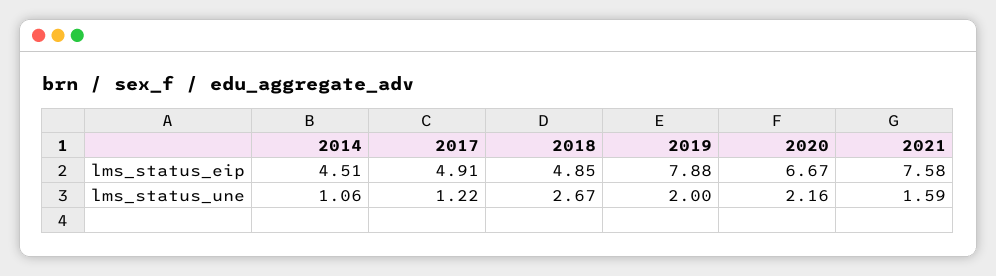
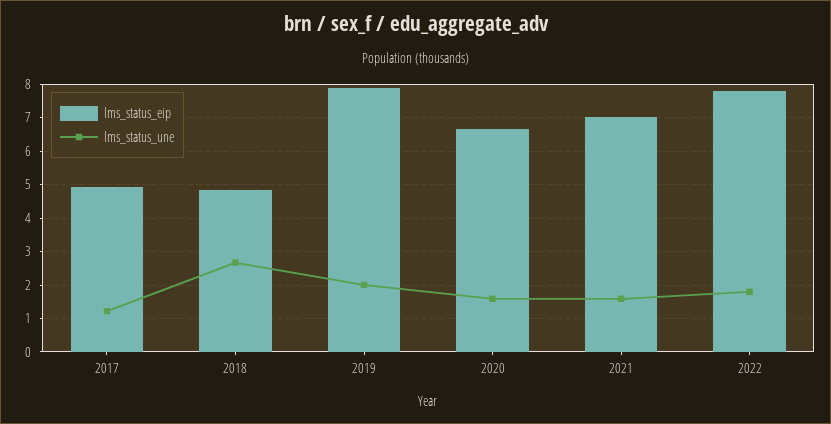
lms_status_eip, 2014: 4.51 -> none
lms_status_eip, 2021: 7.58 -> 7
lms_status_une, 2014: 1.06 -> none
lms_status_une, 2020: 2.16 -> 1.6
lms_status_eip, 2022: none -> 7.8
lms_status_une, 2022: none -> 1.8

